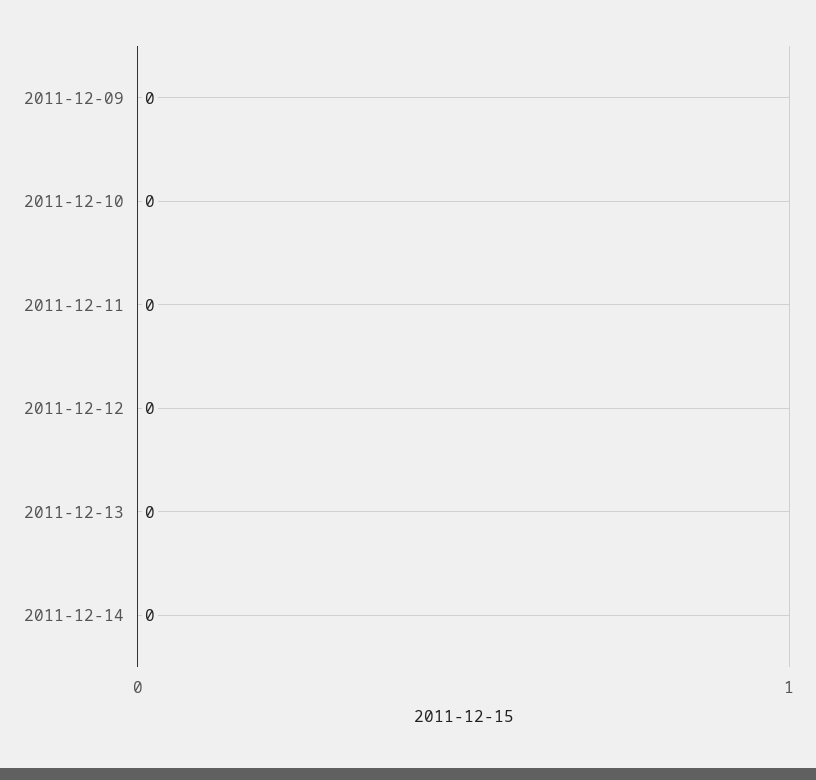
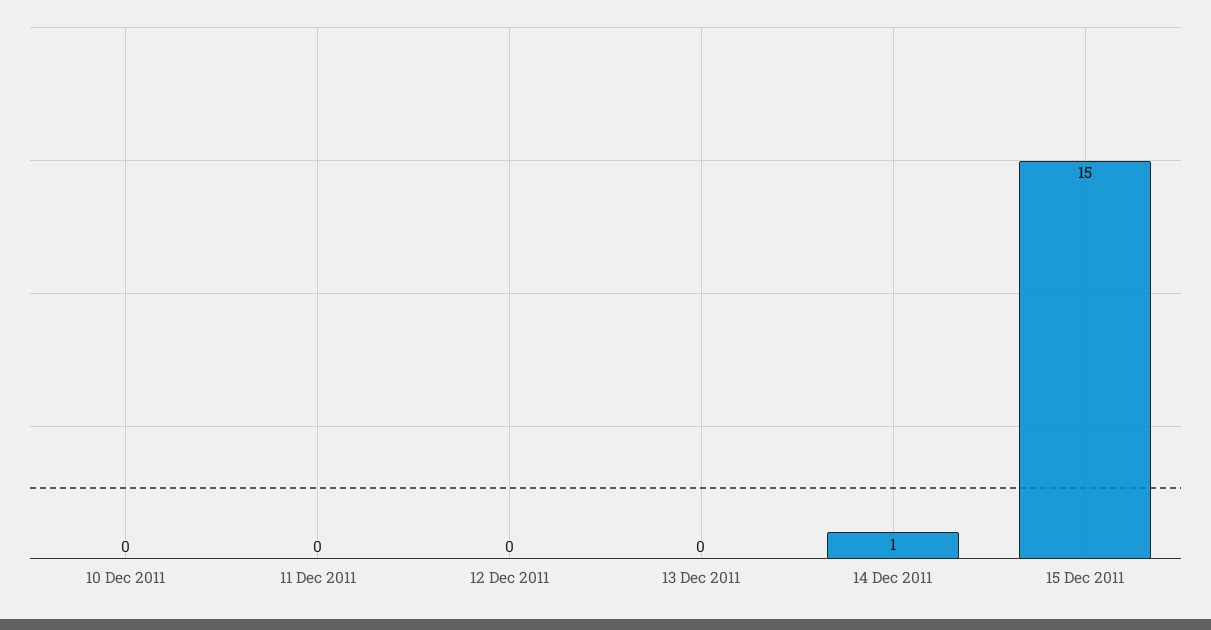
2011-12-09: 0 -> none
2011-12-14: 0 -> 1
15 Dec 2011: none -> 15

